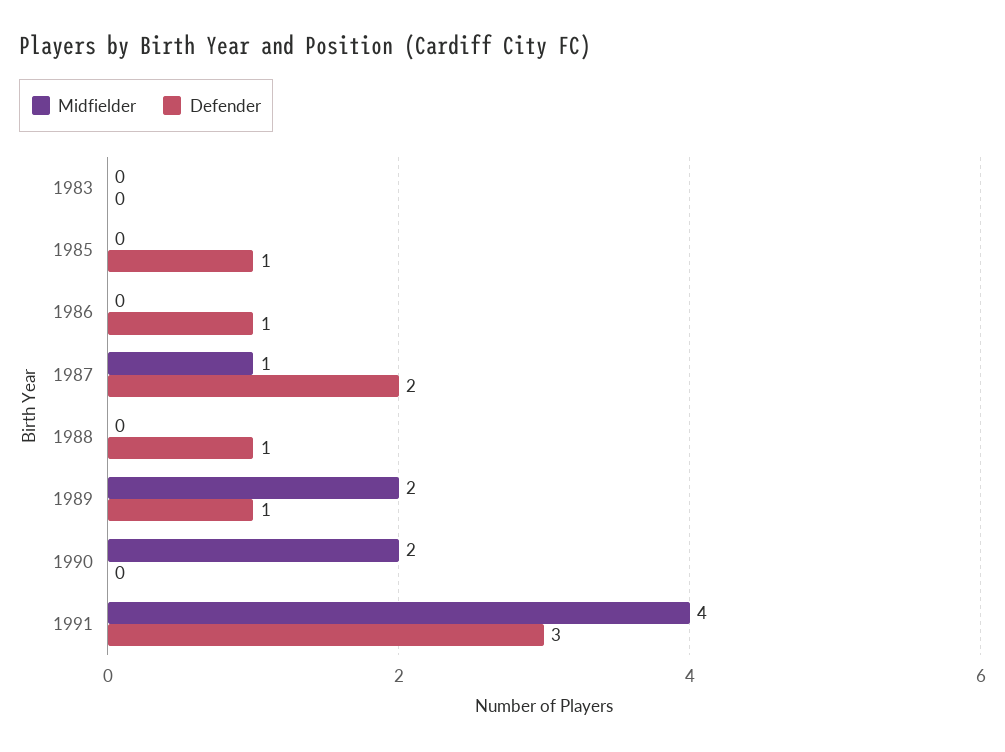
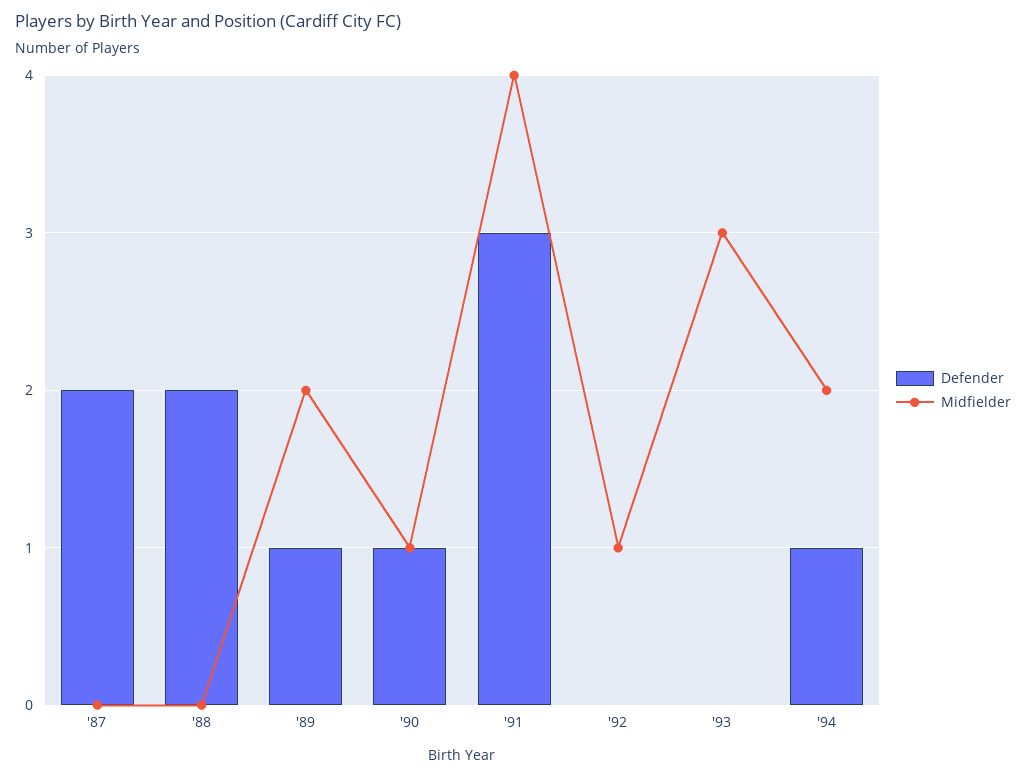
Midfielder, 1983: 0 -> none
Defender, 1983: 0 -> none
Midfielder, 1985: 0 -> none
Defender, 1985: 1 -> none
Midfielder, 1986: 0 -> none
Defender, 1986: 1 -> none
Midfielder, 1987: 1 -> 0
Defender, 1988: 1 -> 2
Midfielder, 1990: 2 -> 1
Defender, 1990: 0 -> 1
Defender, '92: none -> 0
Midfielder, '92: none -> 1
Defender, '93: none -> 0
Midfielder, '93: none -> 3
Defender, '94: none -> 1
Midfielder, '94: none -> 2

